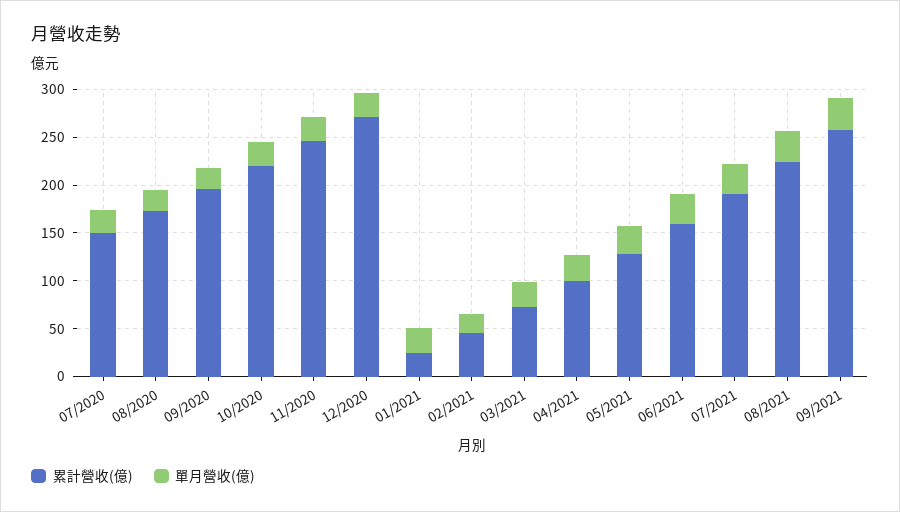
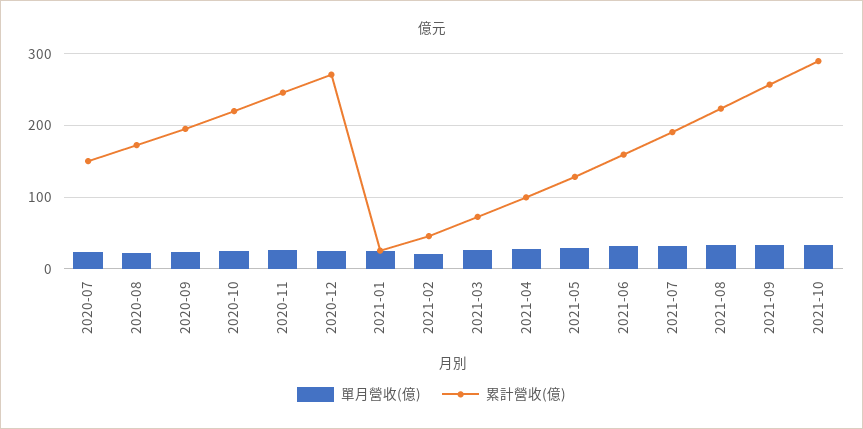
單月營收(億), 2021-10: none -> 30
累計營收(億), 2021-10: none -> 290

